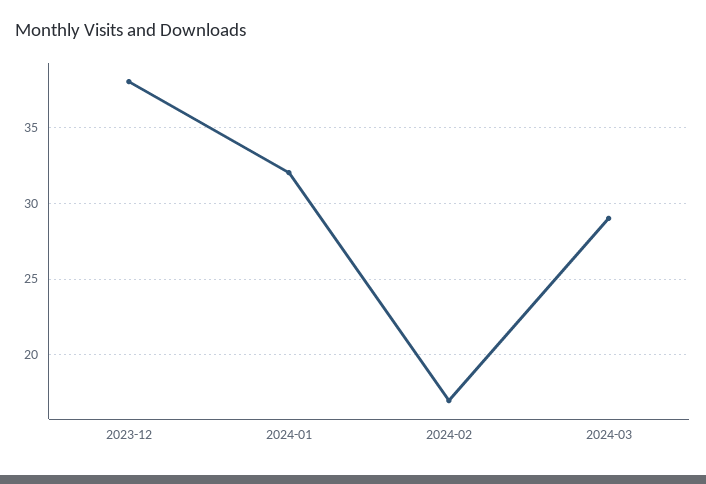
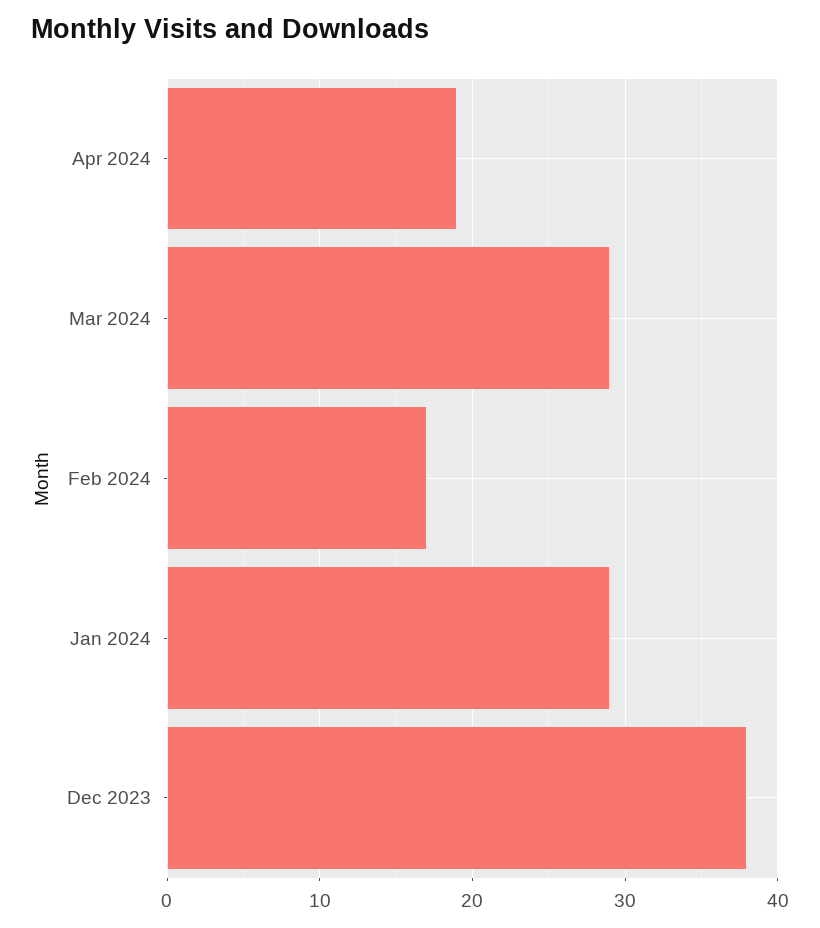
2024-01: 32 -> 29
Apr 2024: none -> 19

